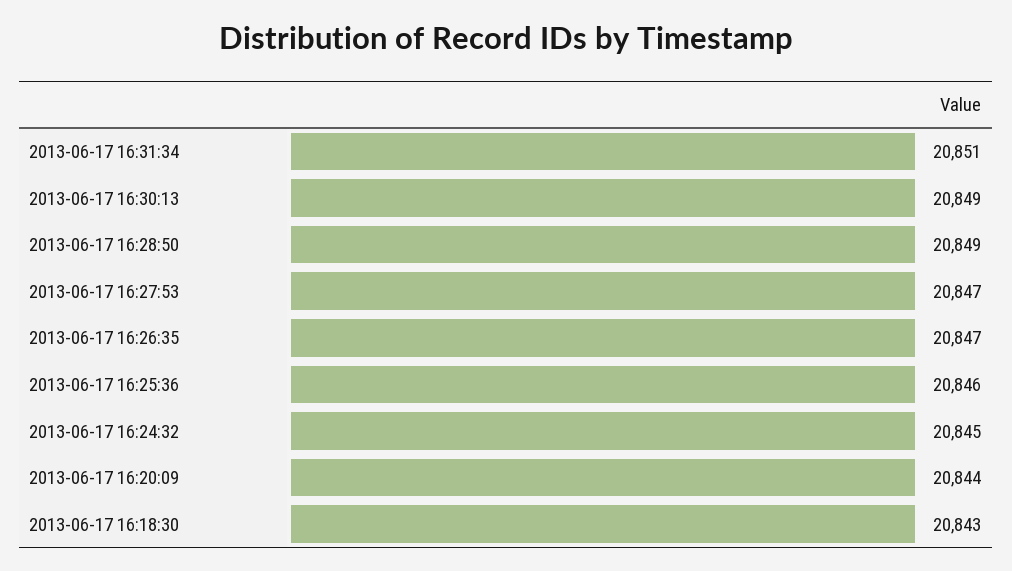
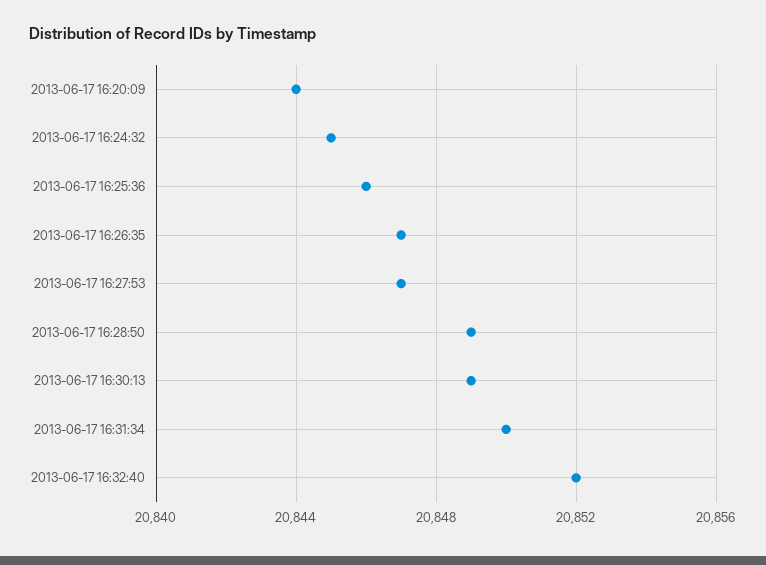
2013-06-17 16:31:34: 20851 -> 20850
2013-06-17 16:18:30: 20843 -> none
2013-06-17 16:32:40: none -> 20852

